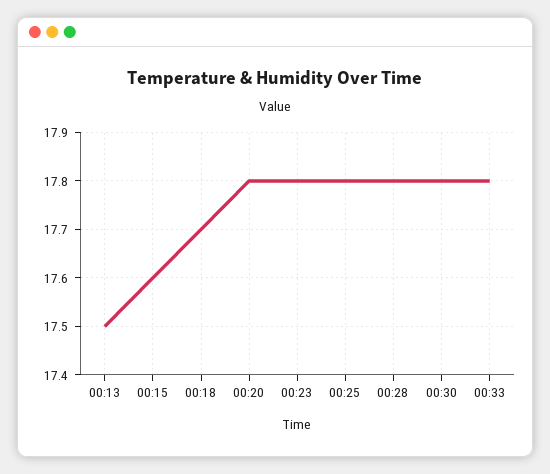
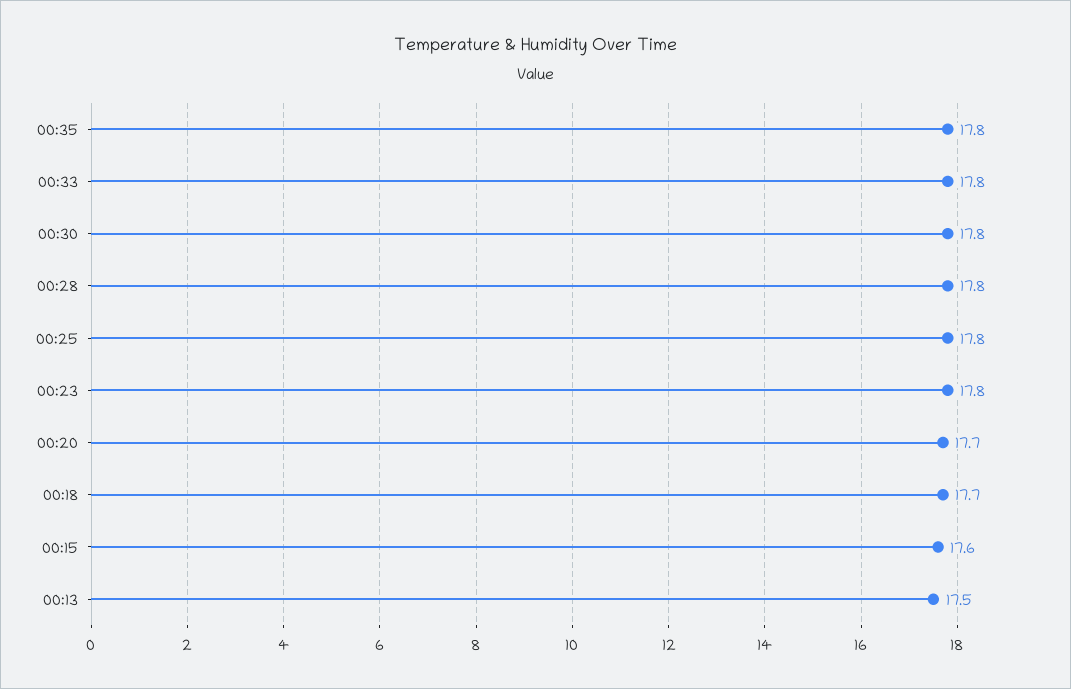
00:20: 17.8 -> 17.7
00:35: none -> 17.8

